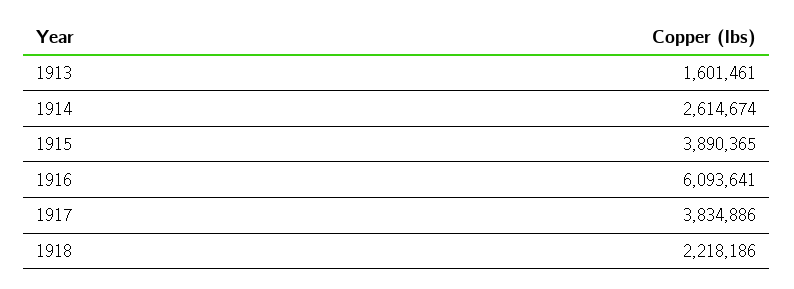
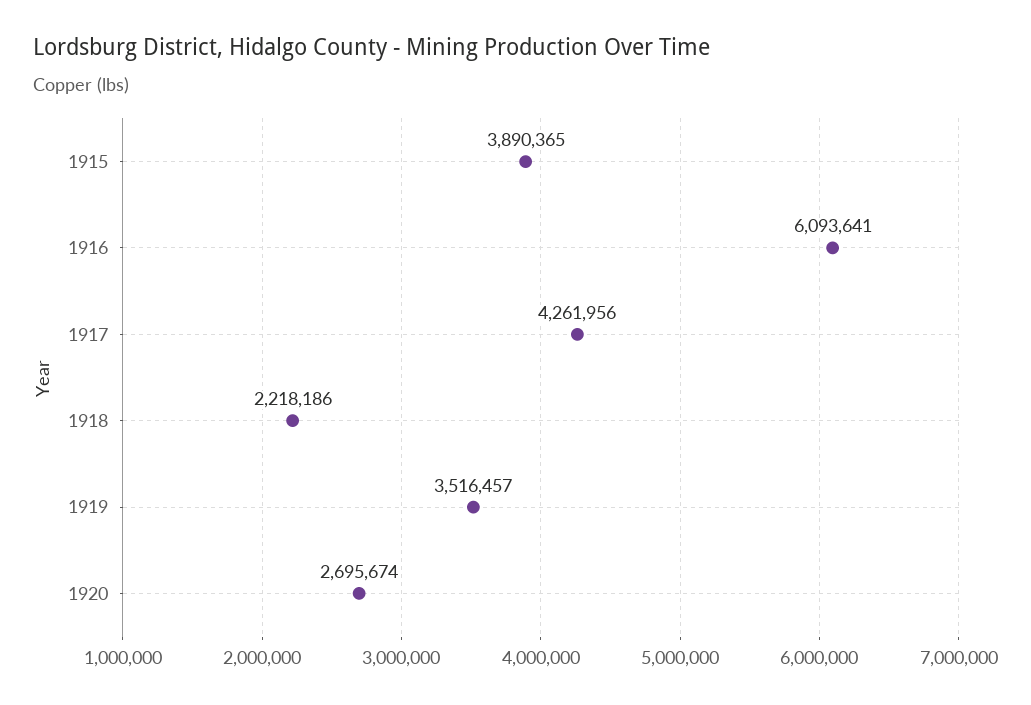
1913: 1601461 -> none
1914: 2614674 -> none
1917: 3834886 -> 4261956
1919: none -> 3516457
1920: none -> 2695674

